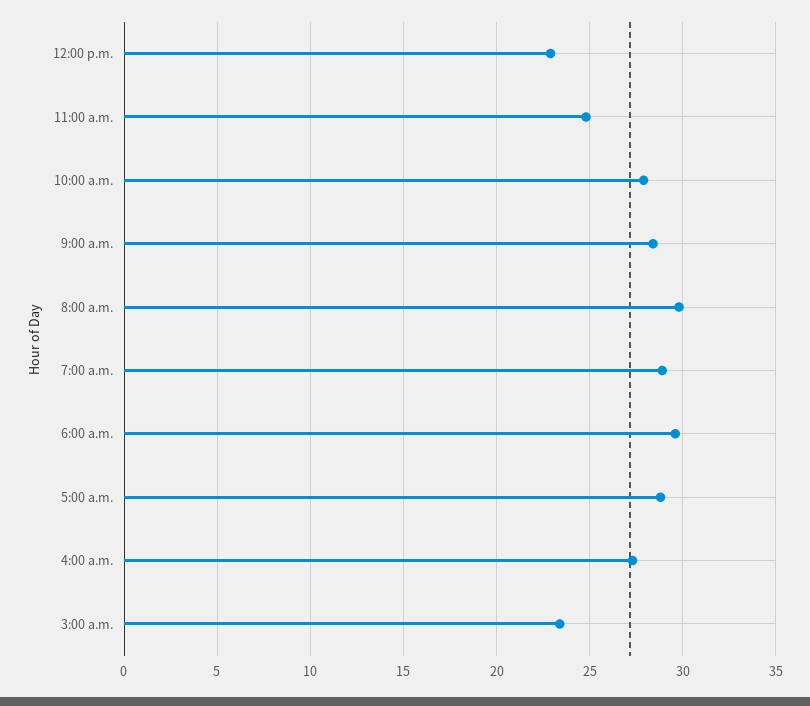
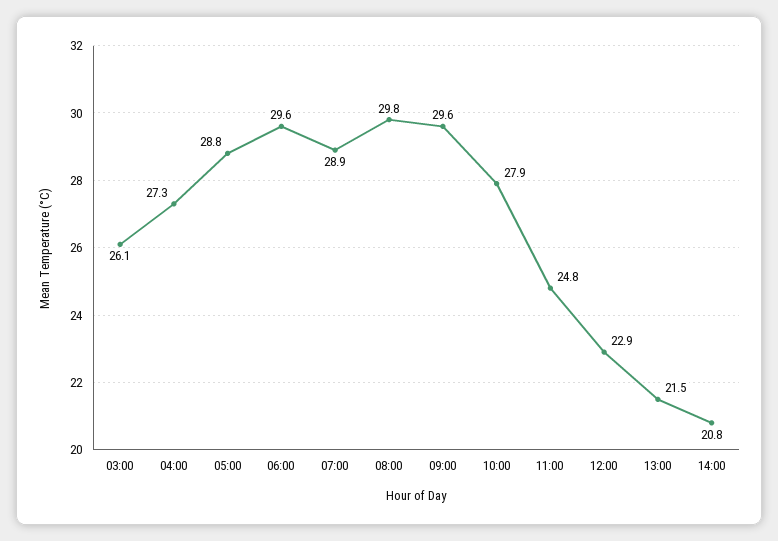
9:00 a.m.: 28.5 -> 29.6
3:00 a.m.: 23.5 -> 26.1
13:00: none -> 21.5
14:00: none -> 20.8

